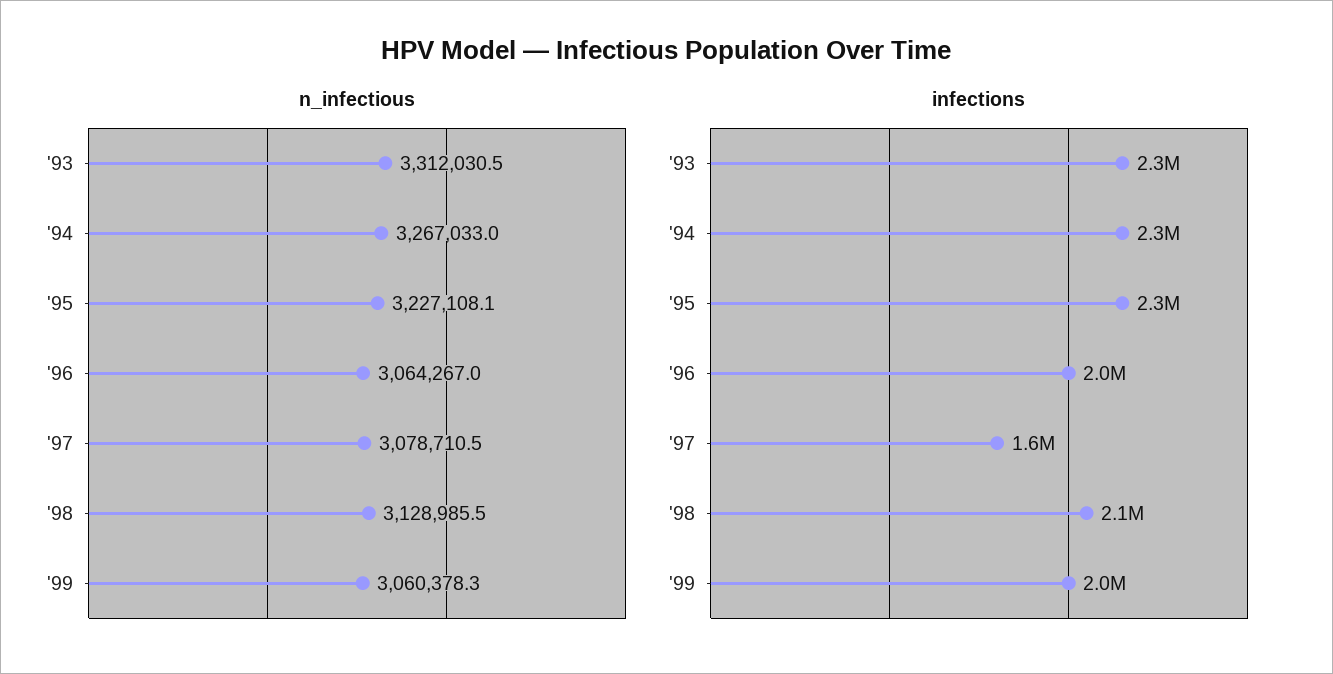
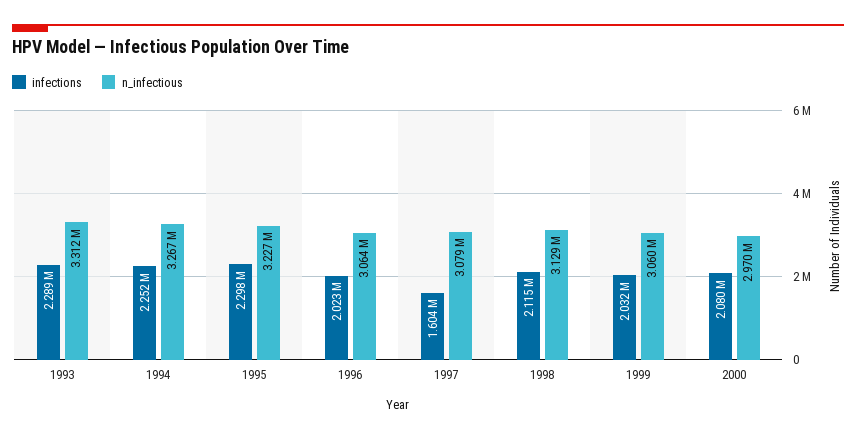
infections, 2000: none -> 2080000
n_infectious, 2000: none -> 2970000

